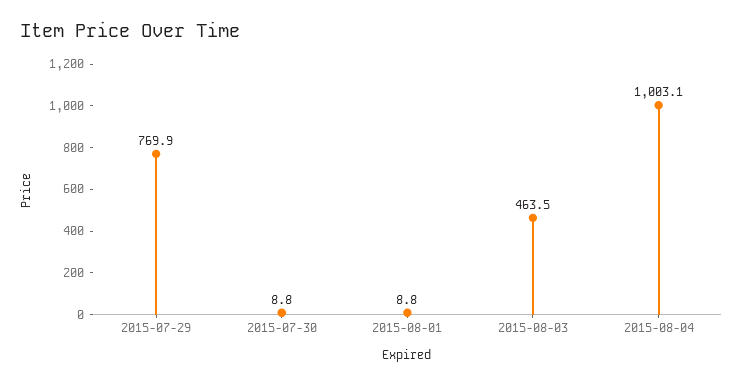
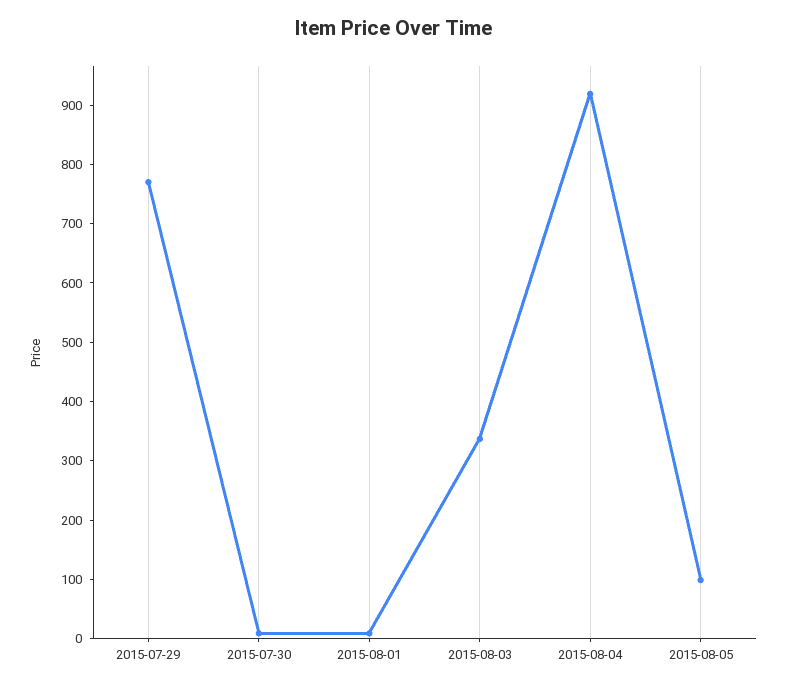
2015-08-03: 463.5 -> 340
2015-08-04: 1003.1 -> 920
2015-08-05: none -> 100

